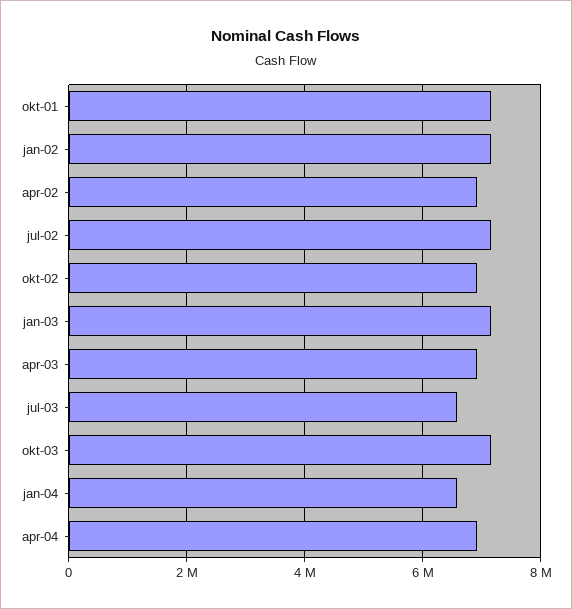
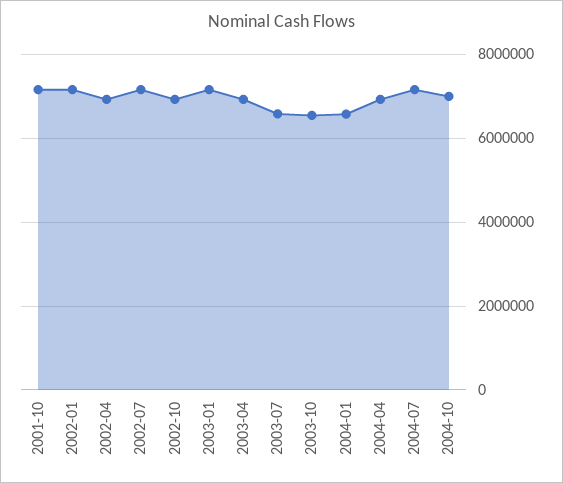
okt-03: 7200000 -> 6600000
2004-07: none -> 7200000
2004-10: none -> 7000000

